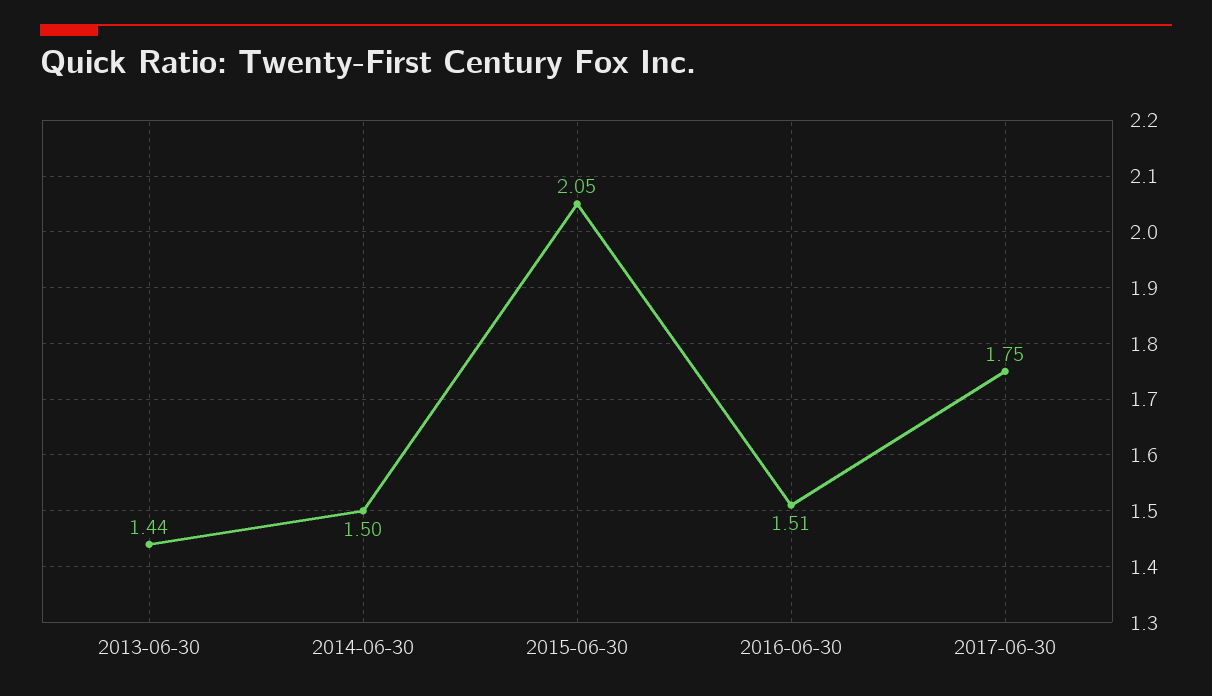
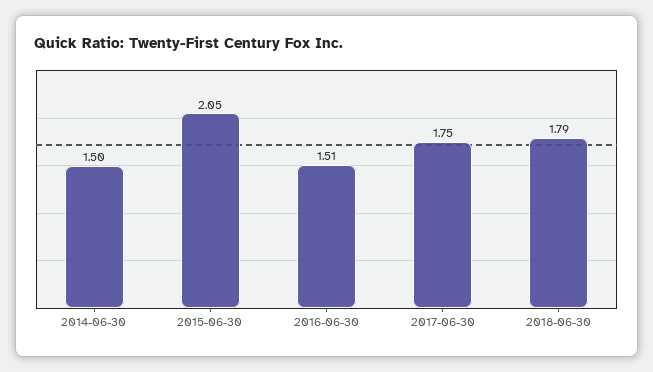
2013-06-30: 1.44 -> none
2018-06-30: none -> 1.79

